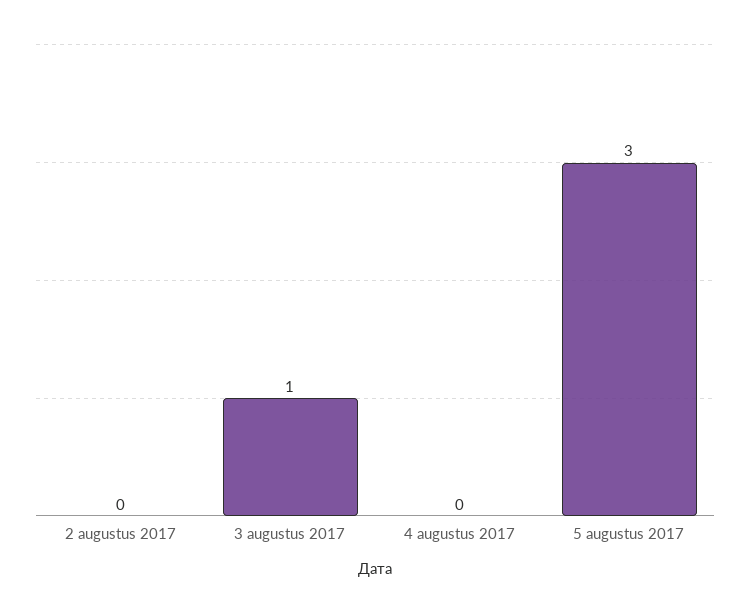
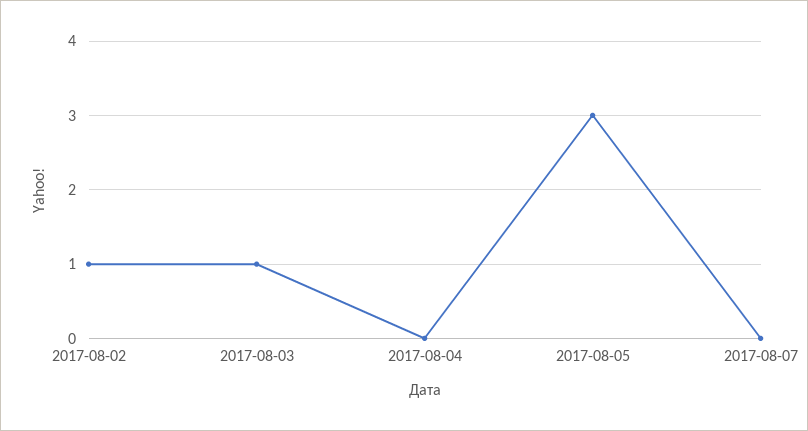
2 augustus 2017: 0 -> 1
2017-08-07: none -> 0

